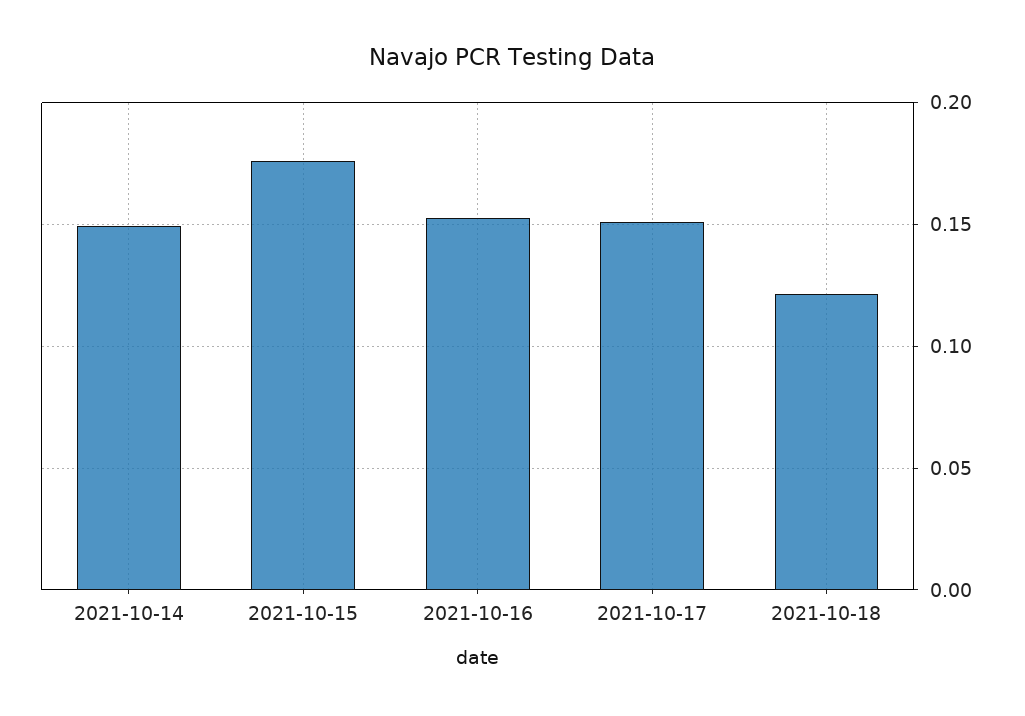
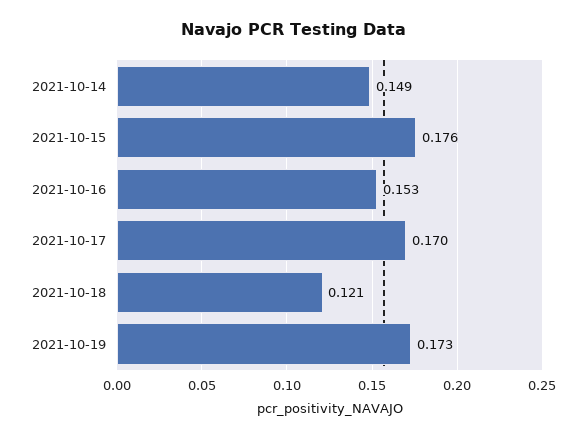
2021-10-17: 0.15 -> 0.17
2021-10-19: none -> 0.173

